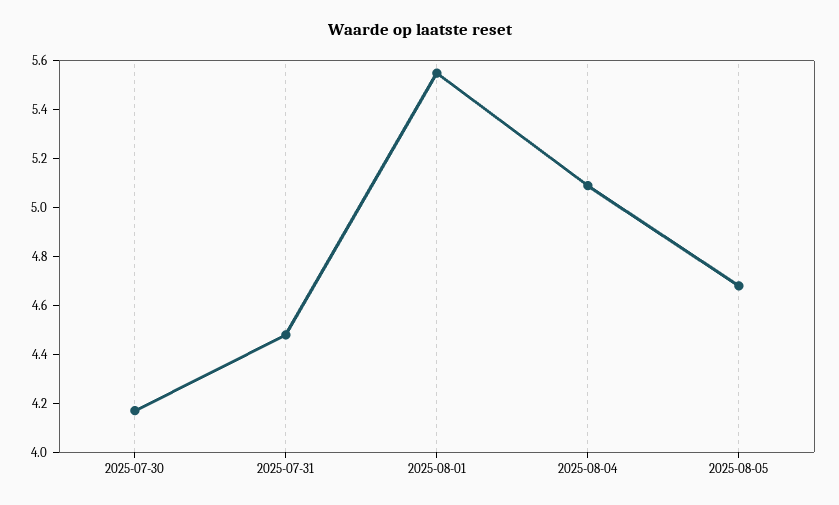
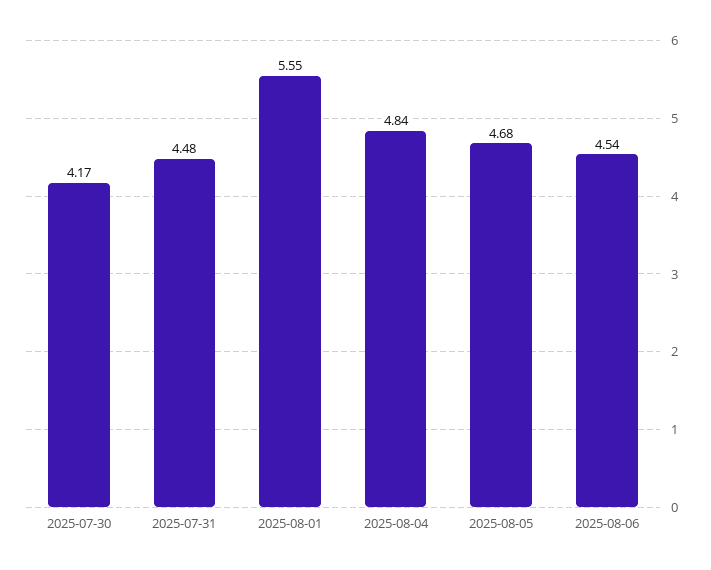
2025-08-04: 5.1 -> 4.84
2025-08-06: none -> 4.54

